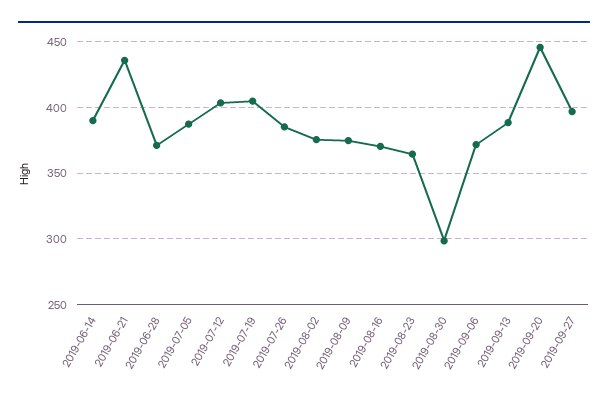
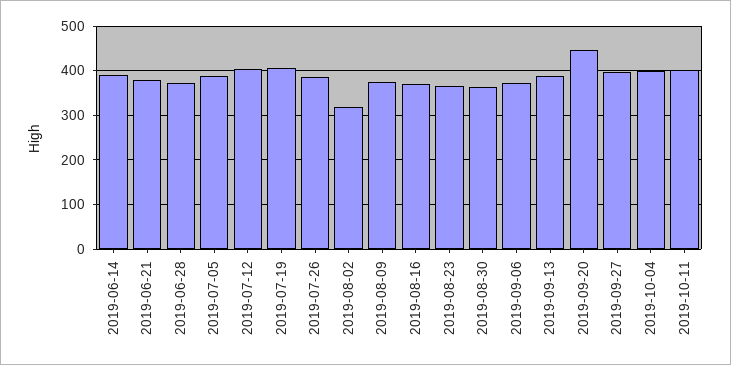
2019-06-21: 435 -> 380
2019-08-02: 375 -> 320
2019-08-30: 300 -> 360
2019-10-04: none -> 400
2019-10-11: none -> 400

